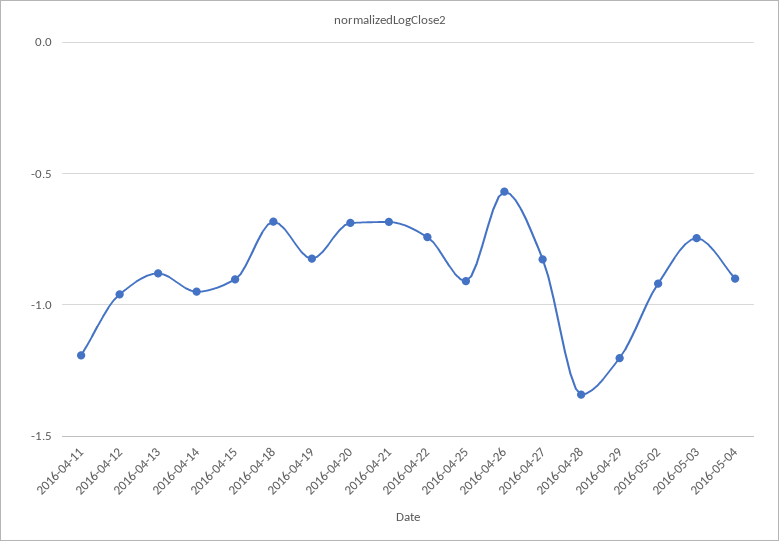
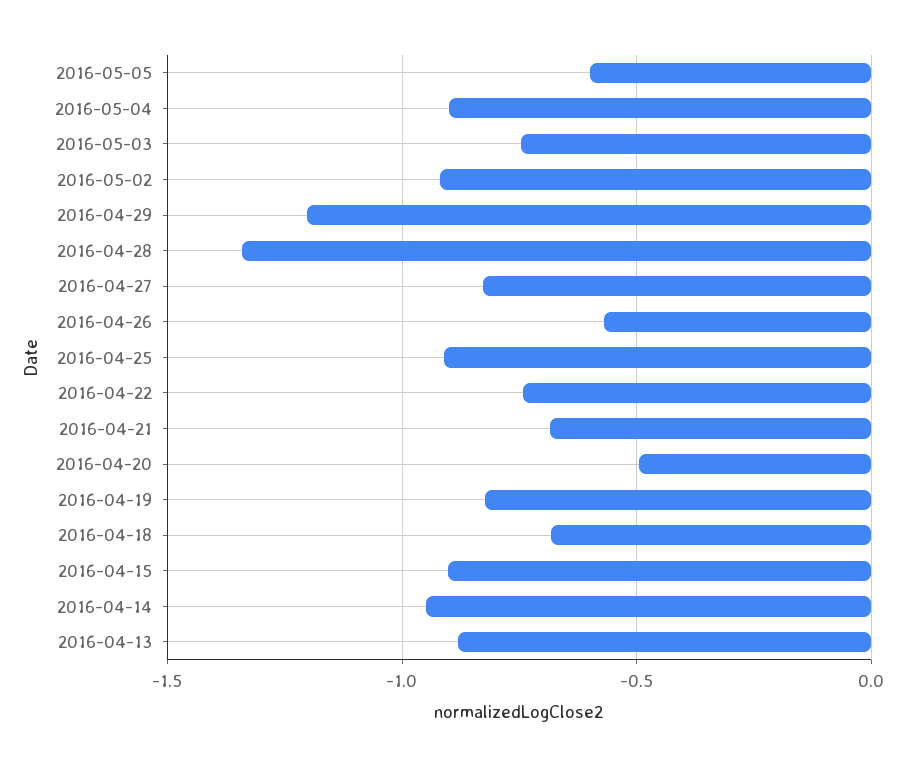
2016-04-11: -1.2 -> none
2016-04-12: -0.95 -> none
2016-04-20: -0.7 -> -0.5
2016-05-05: none -> -0.6

